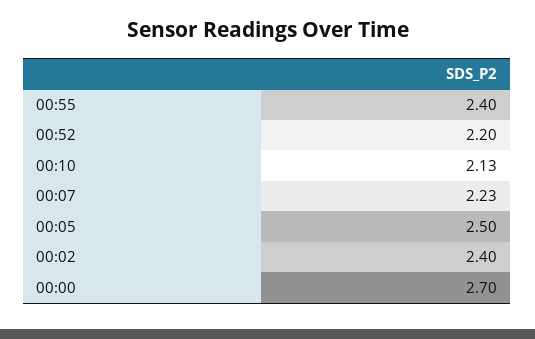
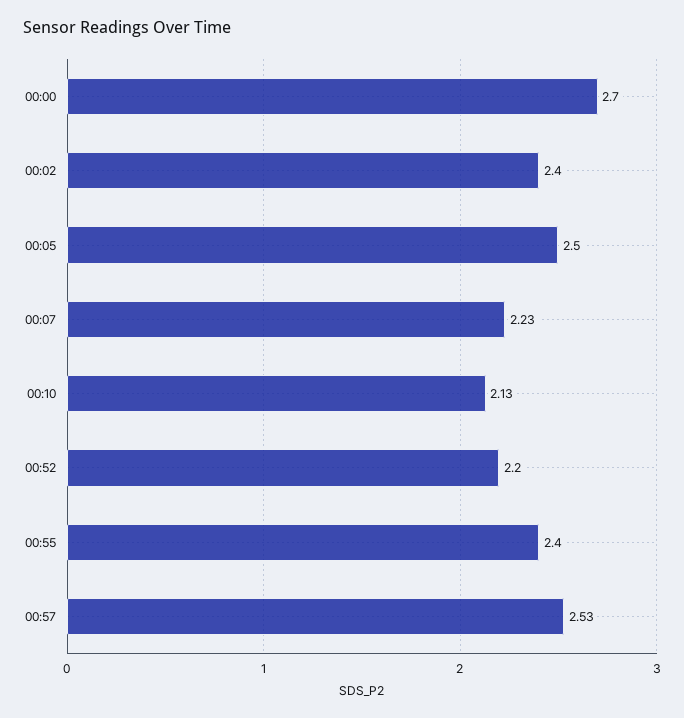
00:57: none -> 2.53

